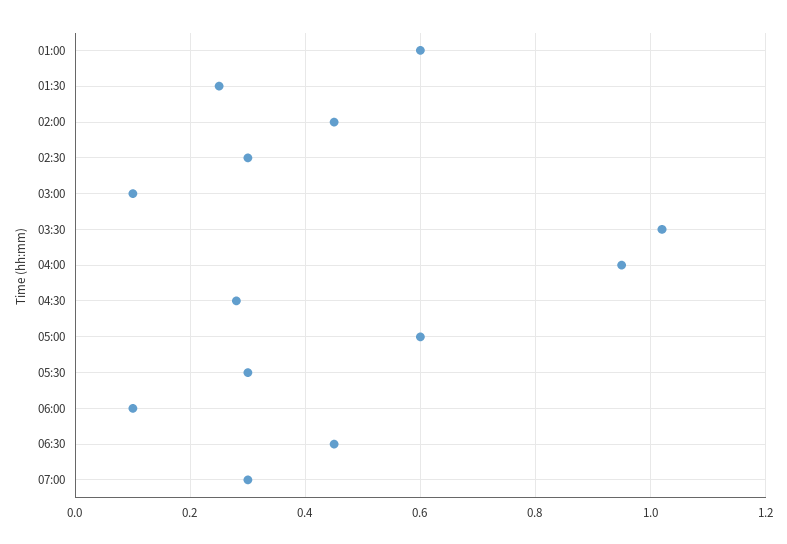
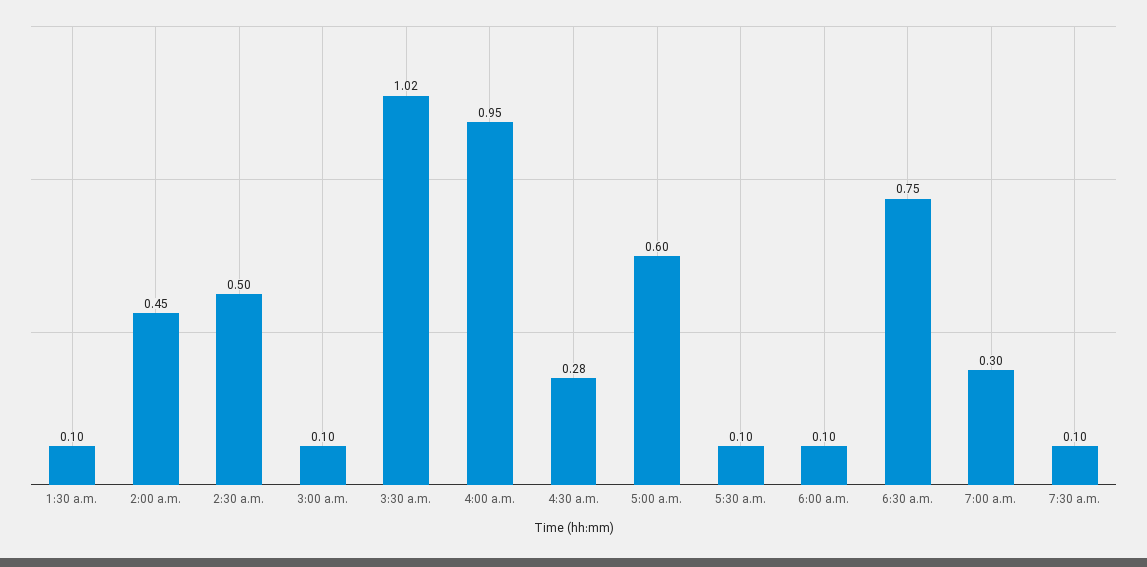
01:00: 0.6 -> none
01:30: 0.25 -> 0.1
02:30: 0.3 -> 0.5
05:30: 0.3 -> 0.1
06:30: 0.45 -> 0.75
7:30 a.m.: none -> 0.1

